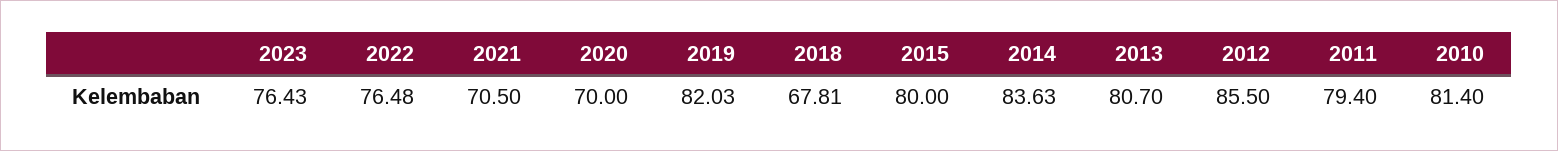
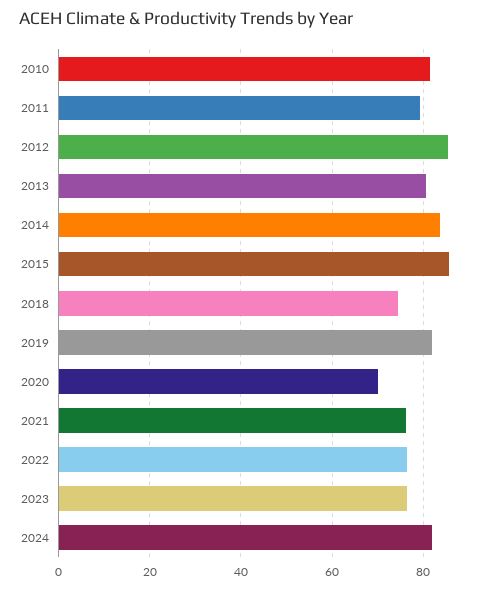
2021: 70.5 -> 76
2018: 67.81 -> 74
2015: 80 -> 86
2024: none -> 82

